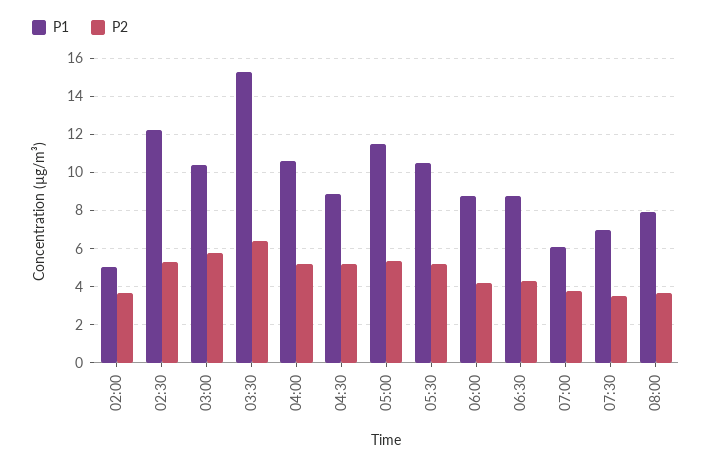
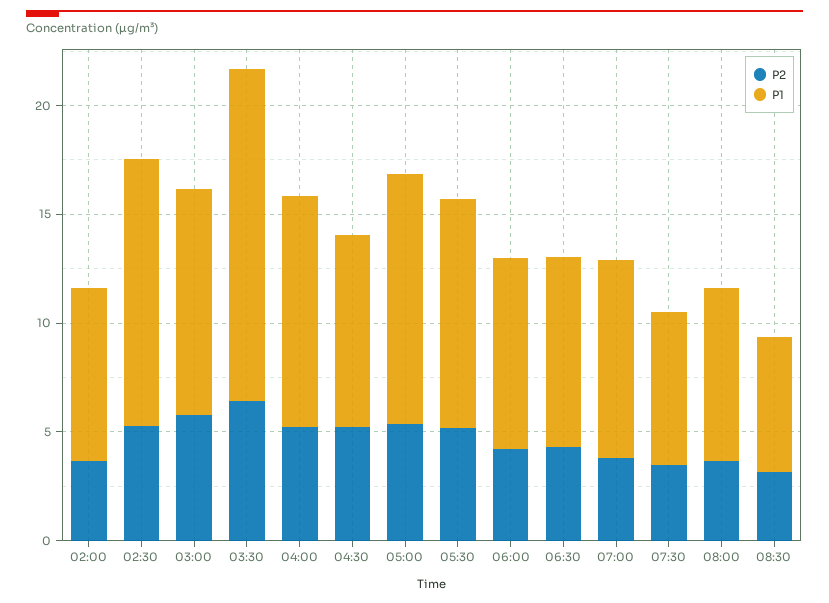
P1, 02:00: 5 -> 8
P1, 07:00: 6 -> 9
P2, 08:30: none -> 3
P1, 08:30: none -> 6

